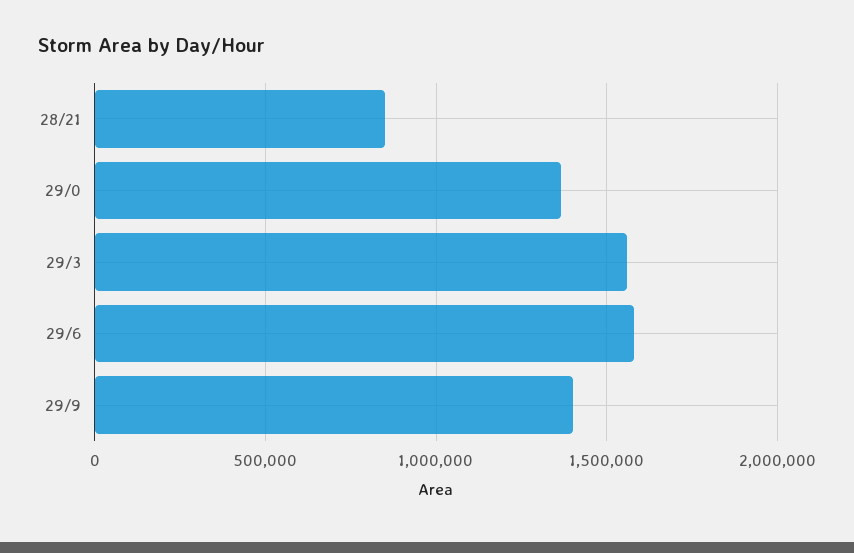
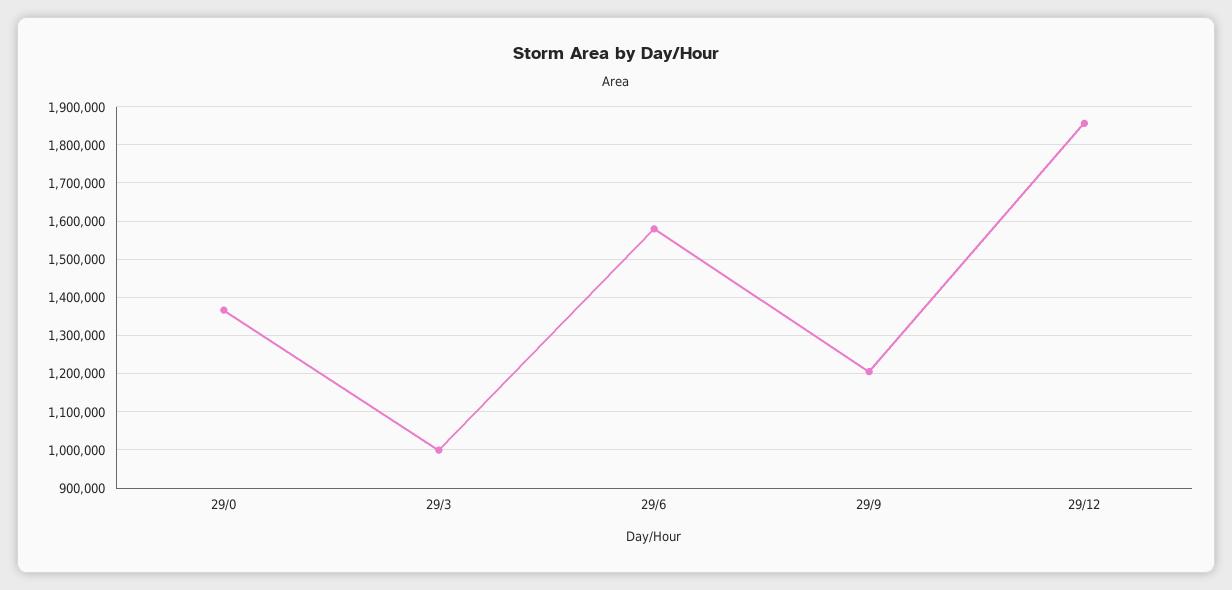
28/21: 850000 -> none
29/3: 1550000 -> 1000000
29/9: 1400000 -> 1200000
29/12: none -> 1860000

